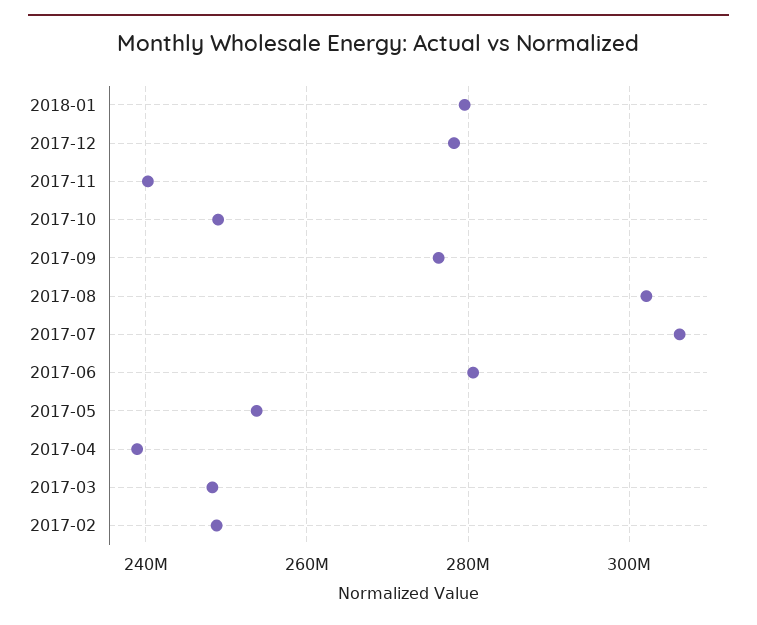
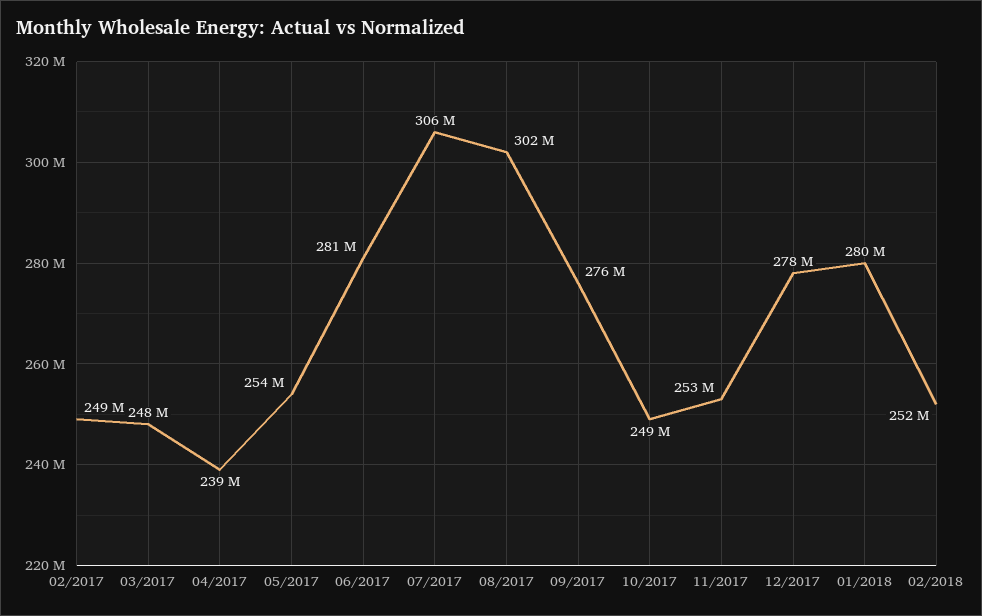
2017-11: 240000000 -> 253000000
02/2018: none -> 252000000

